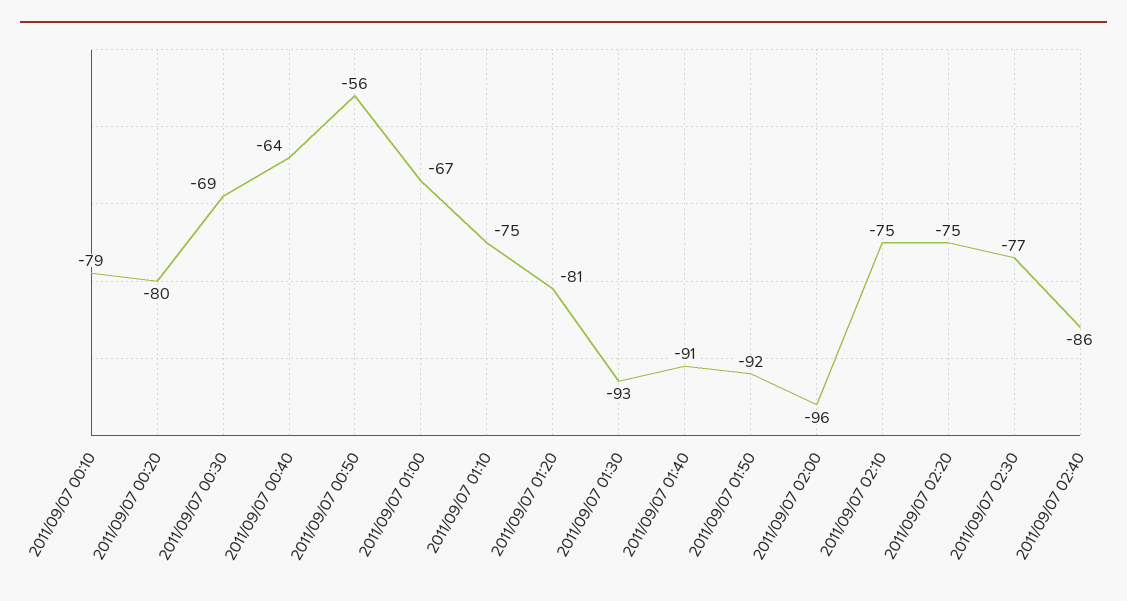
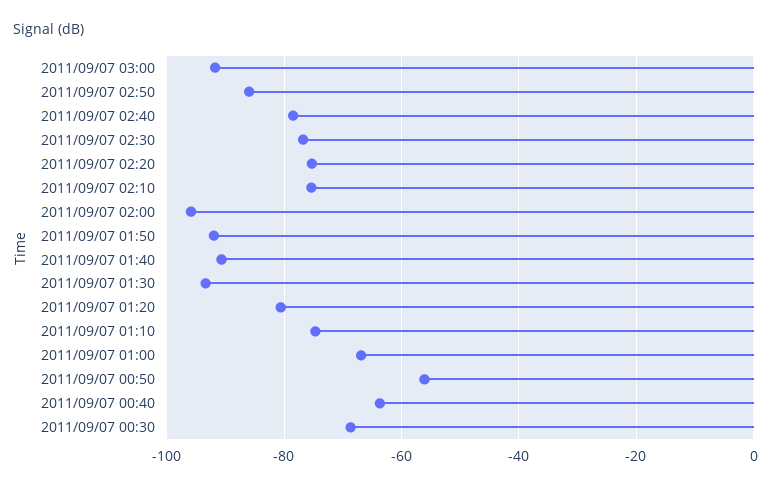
2011/09/07 00:10: -79 -> none
2011/09/07 00:20: -80 -> none
2011/09/07 02:40: -86 -> -78
2011/09/07 03:00: none -> -92
2011/09/07 02:50: none -> -86

